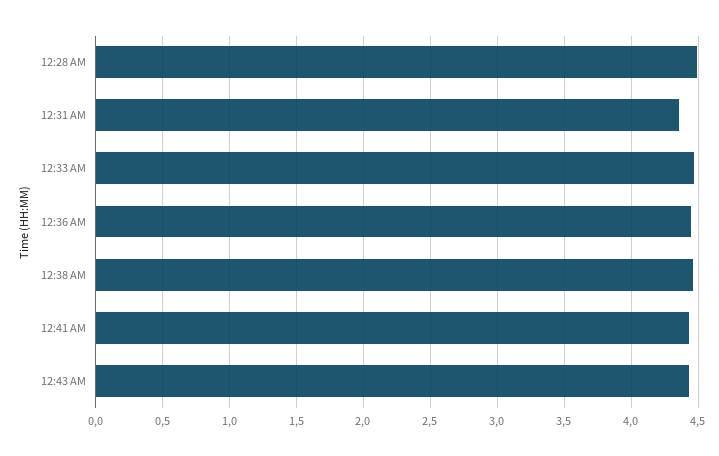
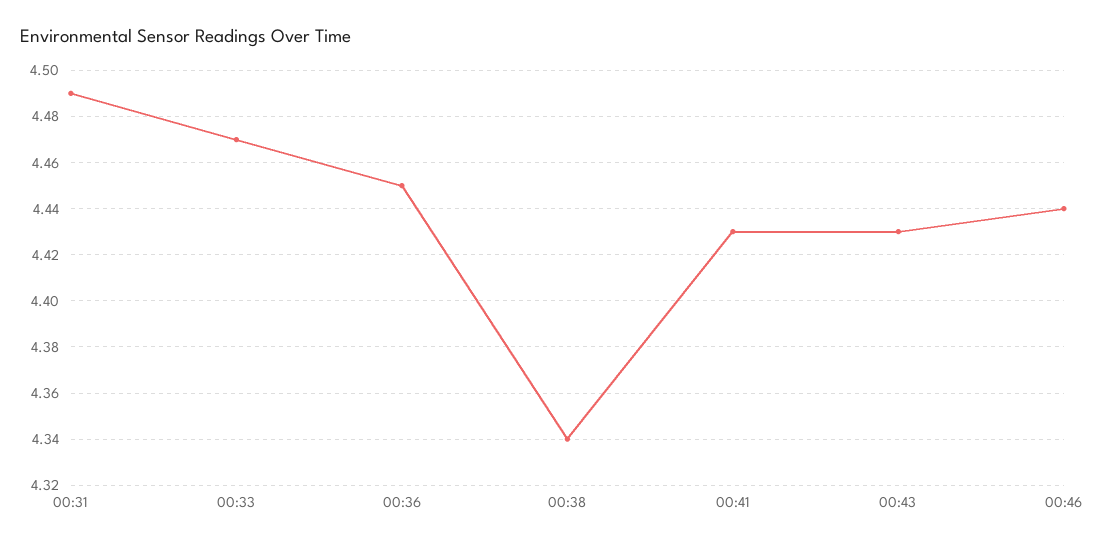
12:28 AM: 4.5 -> none
12:31 AM: 4.35 -> 4.49
12:38 AM: 4.45 -> 4.34
00:46: none -> 4.44

